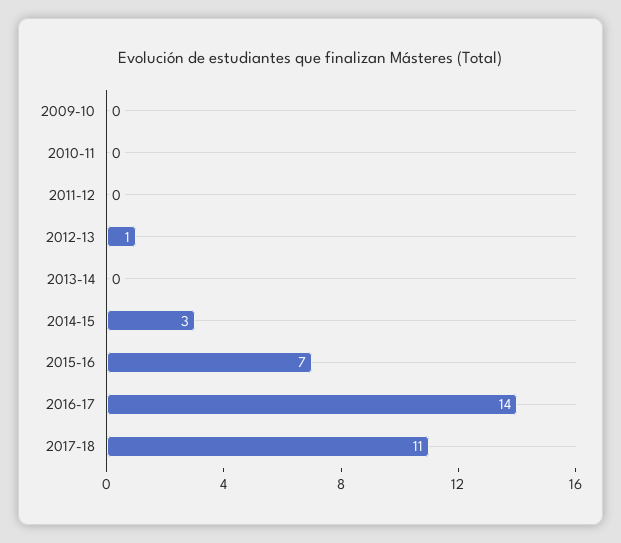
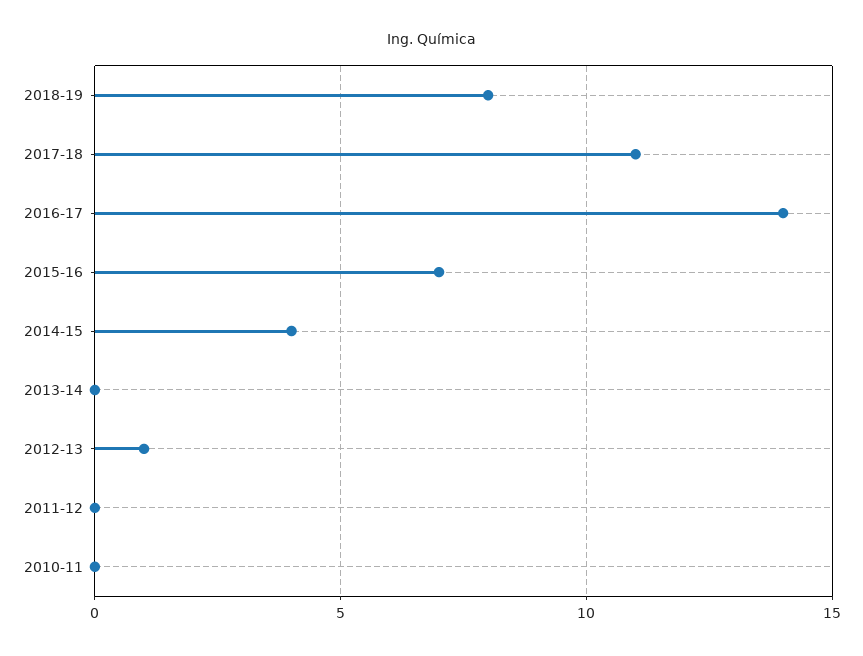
2009-10: 0 -> none
2014-15: 3 -> 4
2018-19: none -> 8

